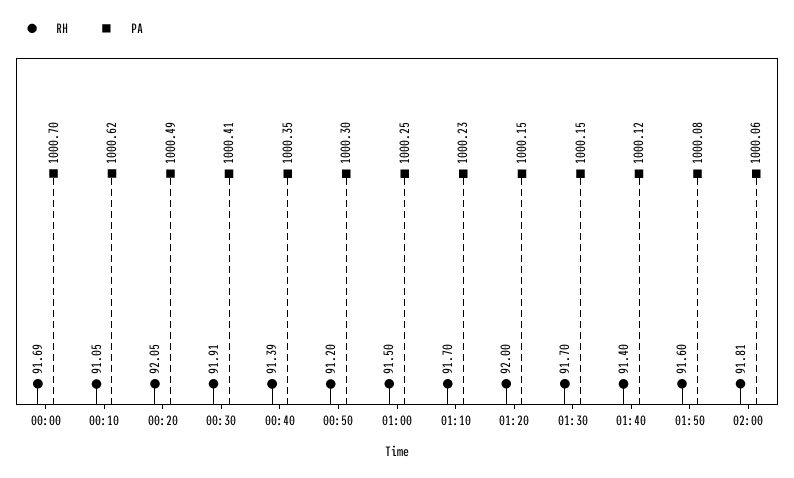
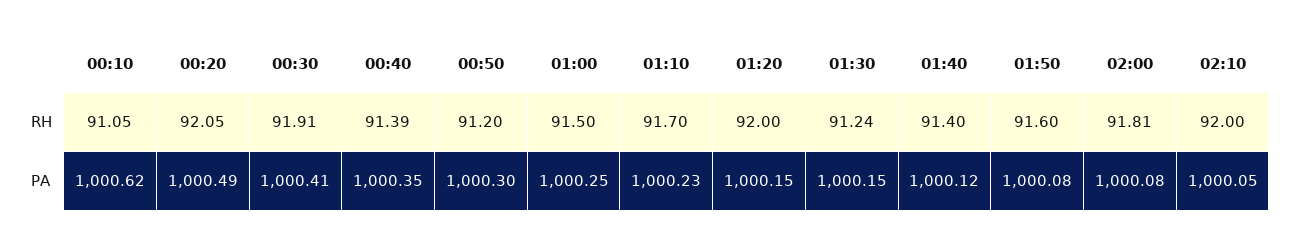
RH, 00:00: 91.69 -> none
PA, 00:00: 1000.7 -> none
RH, 01:30: 91.7 -> 91.24
PA, 02:00: 1000.06 -> 1000.08
RH, 02:10: none -> 92
PA, 02:10: none -> 1000.05

